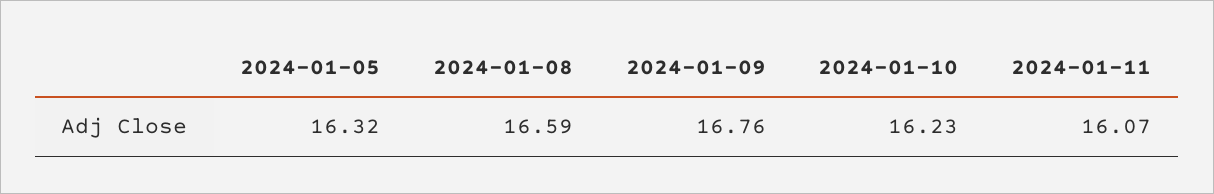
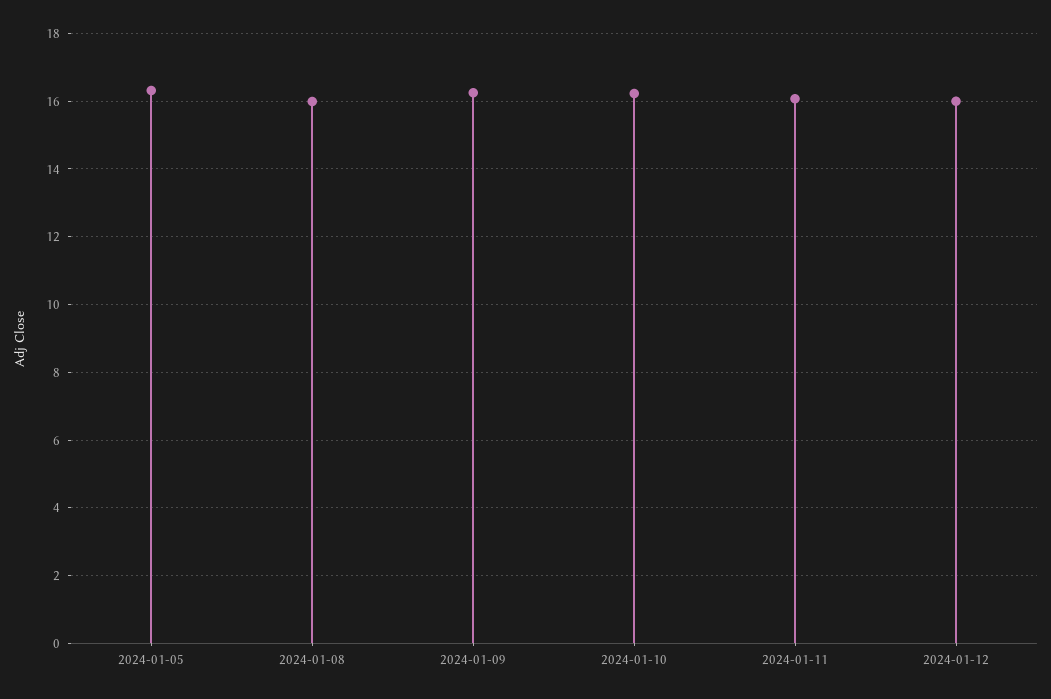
2024-01-08: 16.59 -> 16
2024-01-09: 16.76 -> 16.2
2024-01-12: none -> 16

